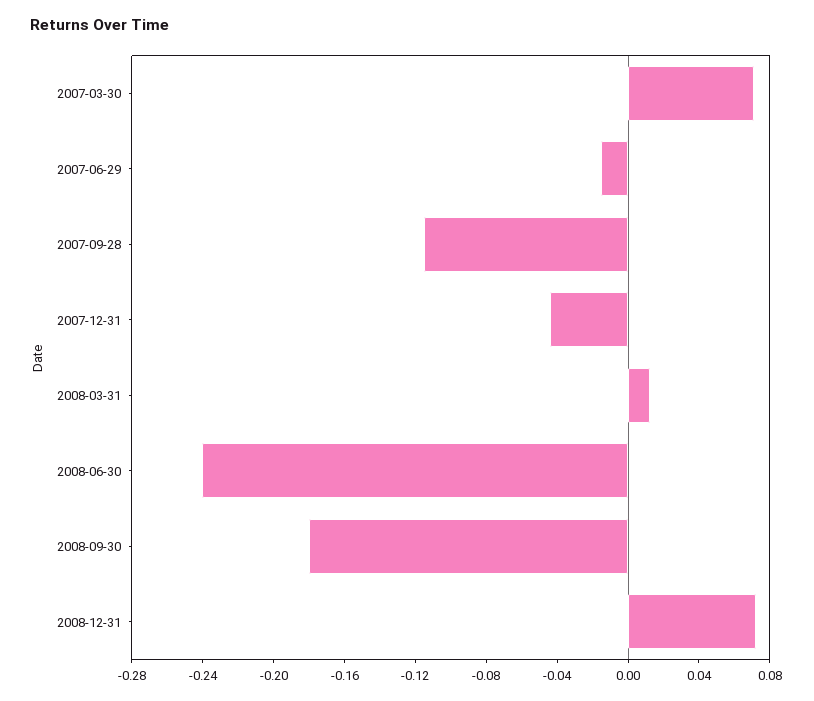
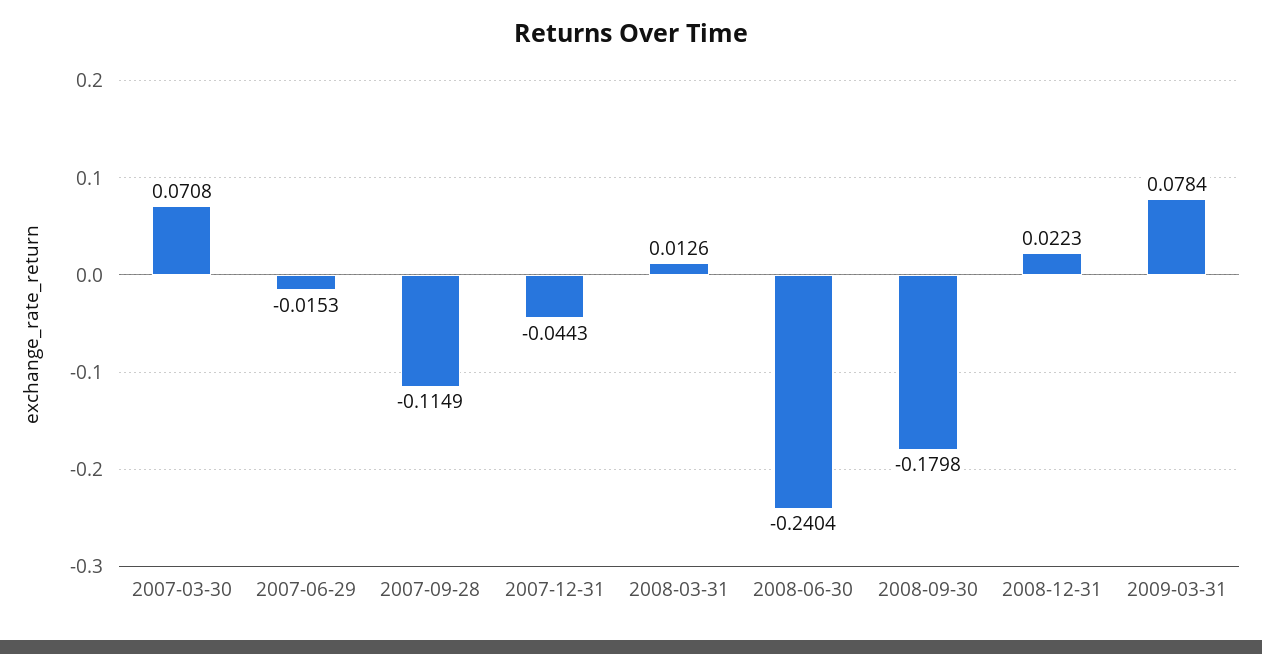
2008-12-31: 0.07 -> 0.0223
2009-03-31: none -> 0.0784

